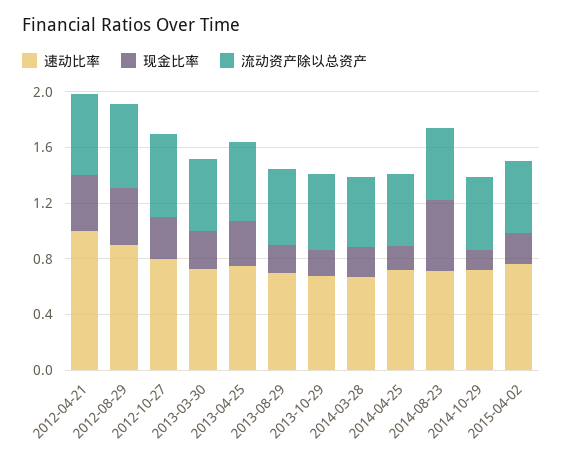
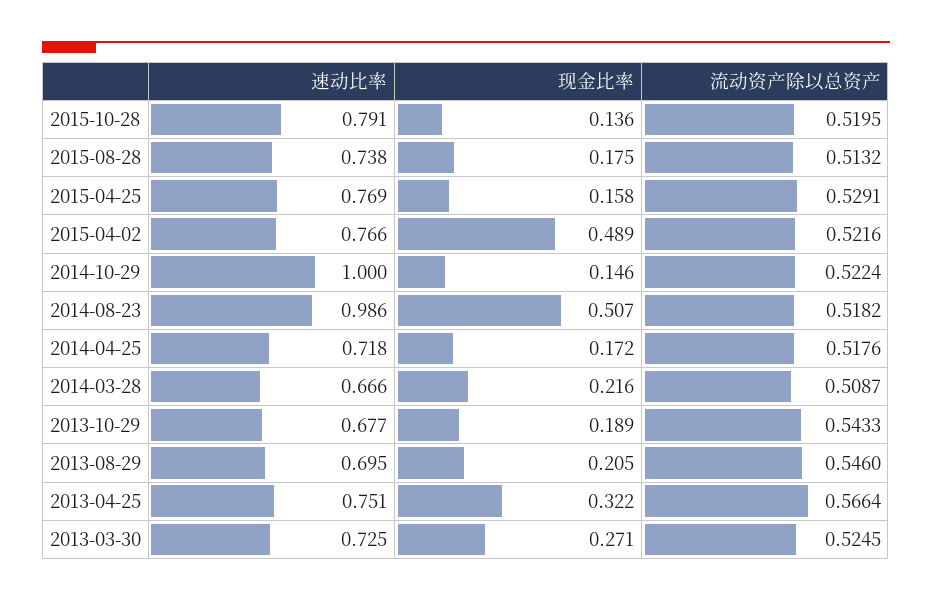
速动比率, 2012-04-21: 1 -> none
现金比率, 2012-04-21: 0.4 -> none
流动资产除以总资产, 2012-04-21: 0.6 -> none
速动比率, 2012-08-29: 0.9 -> none
现金比率, 2012-08-29: 0.4 -> none
流动资产除以总资产, 2012-08-29: 0.6 -> none
速动比率, 2012-10-27: 0.8 -> none
现金比率, 2012-10-27: 0.3 -> none
流动资产除以总资产, 2012-10-27: 0.6 -> none
速动比率, 2014-08-23: 0.7 -> 0.986
速动比率, 2014-10-29: 0.7 -> 1
现金比率, 2015-04-02: 0.2 -> 0.489
速动比率, 2015-10-28: none -> 0.791
现金比率, 2015-10-28: none -> 0.136
流动资产除以总资产, 2015-10-28: none -> 0.5195
速动比率, 2015-08-28: none -> 0.738
现金比率, 2015-08-28: none -> 0.175
流动资产除以总资产, 2015-08-28: none -> 0.5132
速动比率, 2015-04-25: none -> 0.769
现金比率, 2015-04-25: none -> 0.158
流动资产除以总资产, 2015-04-25: none -> 0.5291

